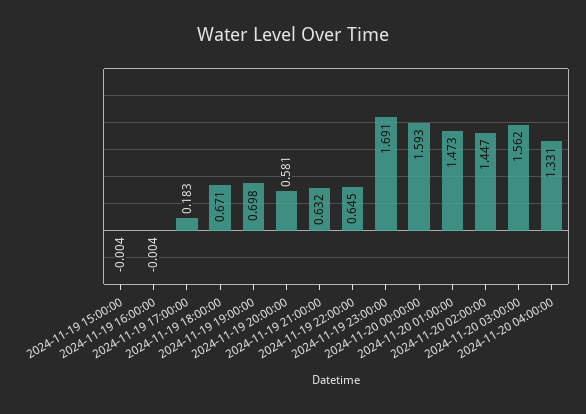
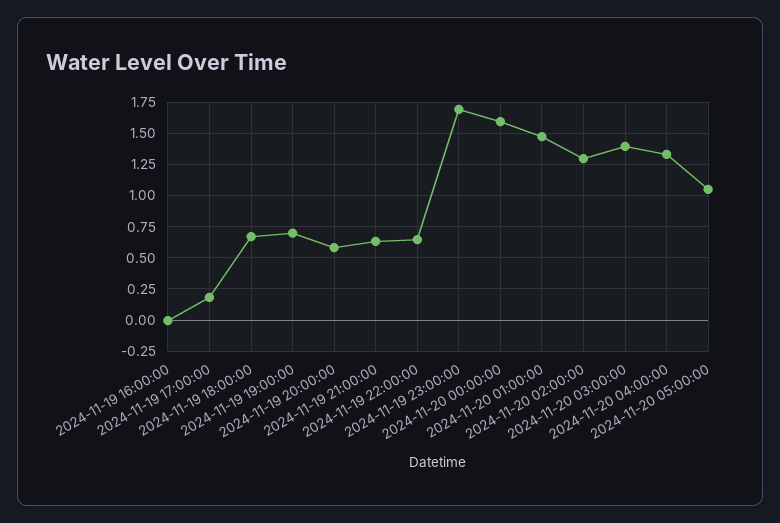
2024-11-19 15:00:00: -0.004 -> none
2024-11-20 02:00:00: 1.447 -> 1.3
2024-11-20 03:00:00: 1.562 -> 1.4
2024-11-20 05:00:00: none -> 1.05

